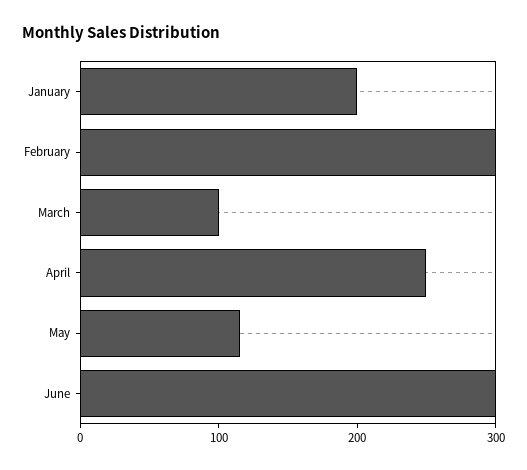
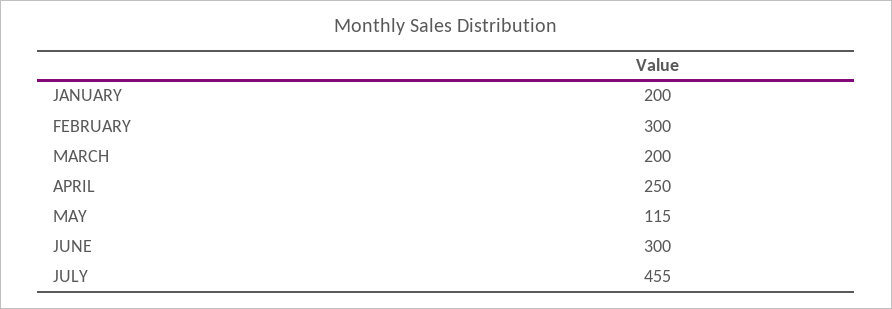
March: 100 -> 200
JULY: none -> 455

